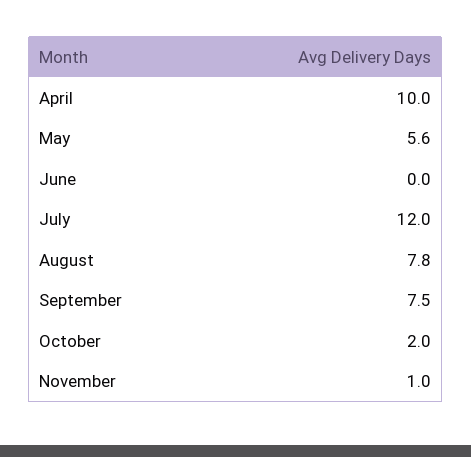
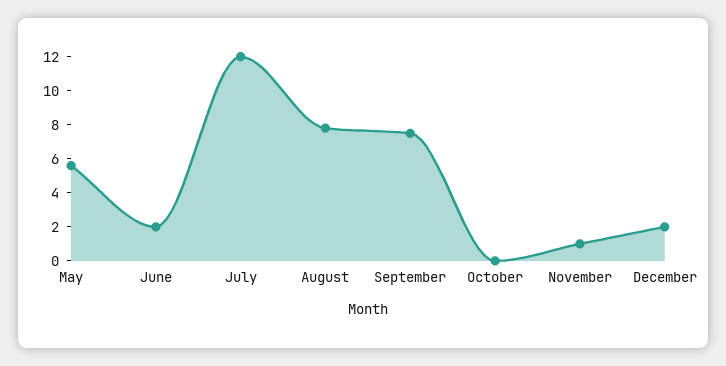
April: 10 -> none
June: 0 -> 2
October: 2 -> 0
December: none -> 2

